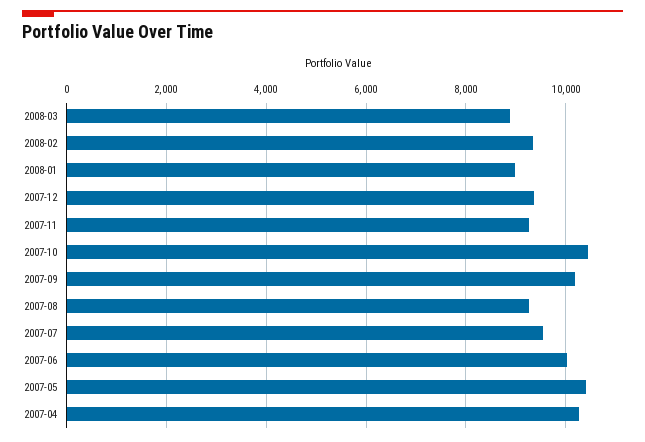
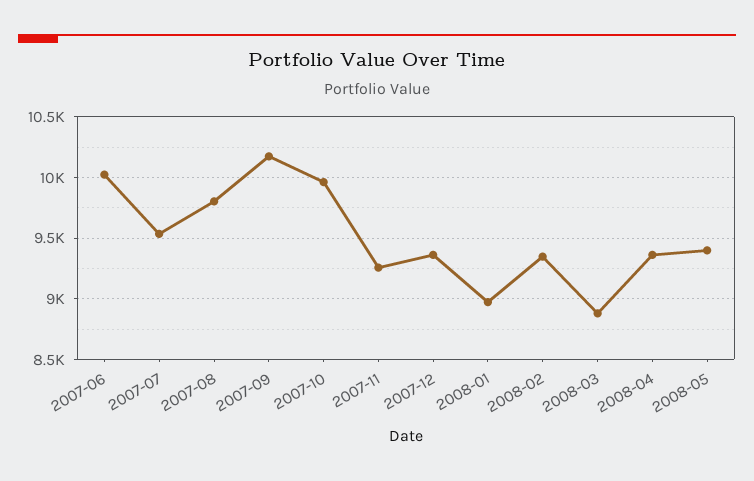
2007-10: 10400 -> 9950
2007-08: 9200 -> 9800
2007-05: 10400 -> none
2007-04: 10200 -> none
2008-04: none -> 9350
2008-05: none -> 9400

